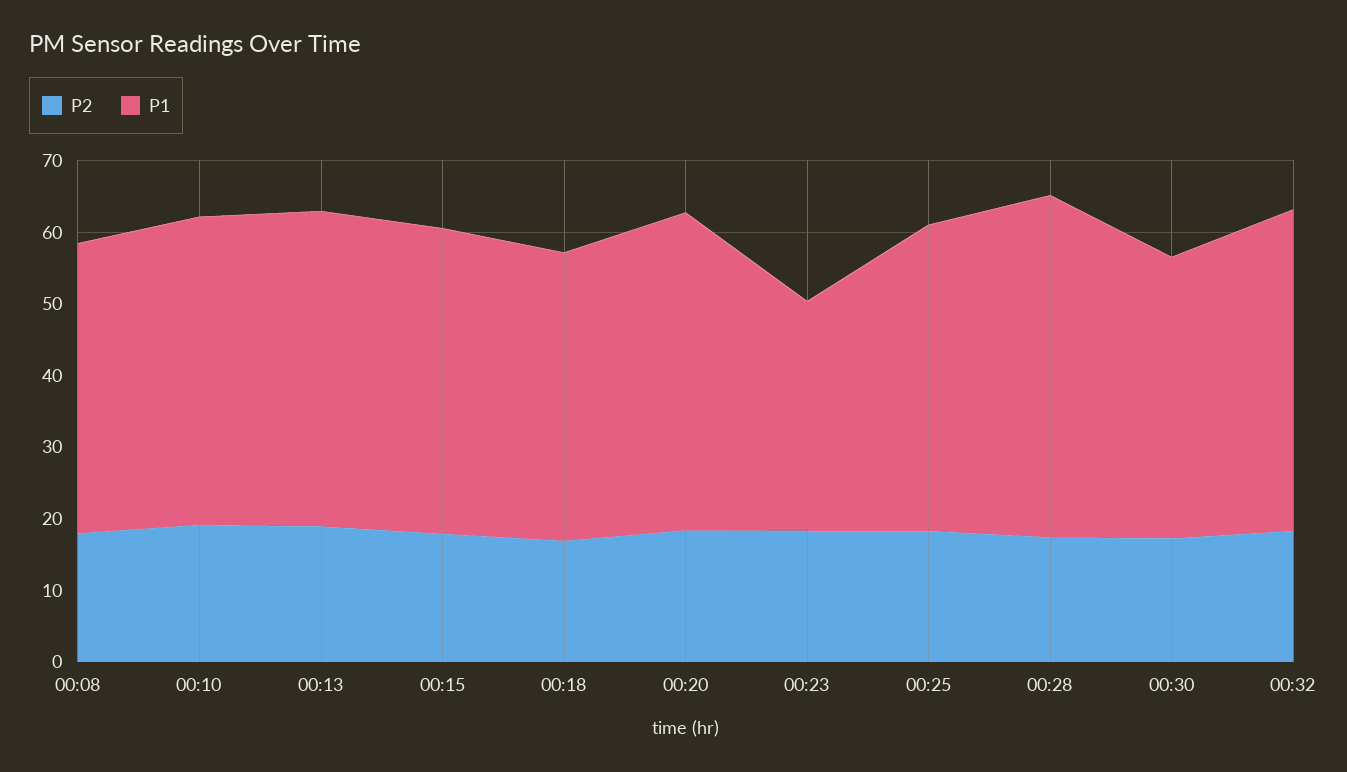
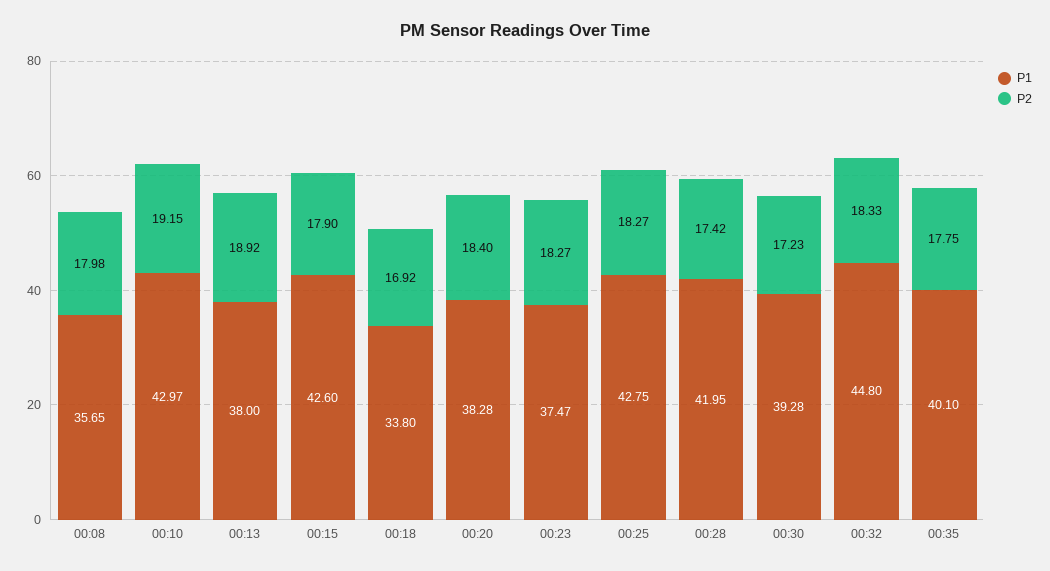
P1, 00:08: 40 -> 35.65
P1, 00:13: 44 -> 38
P1, 00:18: 40 -> 33.8
P1, 00:20: 44 -> 38.28
P1, 00:23: 32 -> 37.47
P1, 00:28: 48 -> 41.95
P1, 00:35: none -> 40.1
P2, 00:35: none -> 17.75

